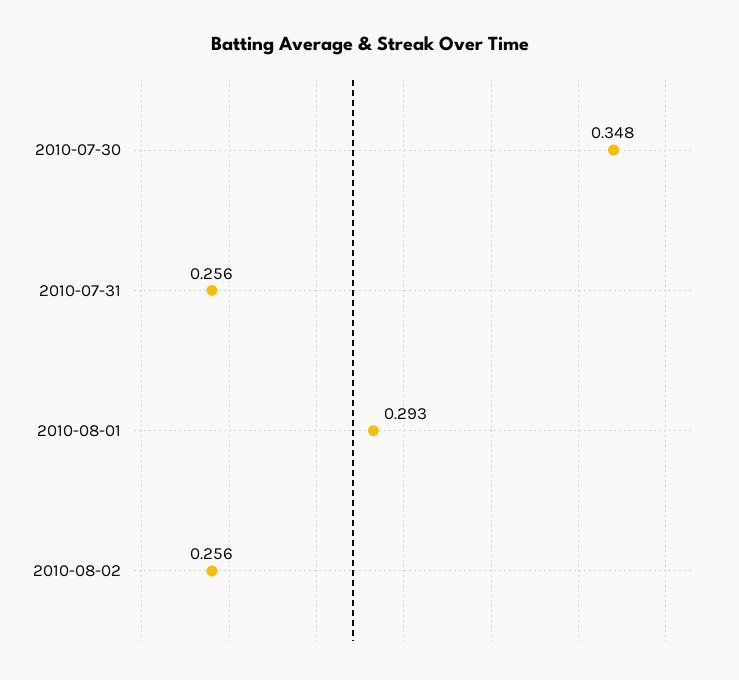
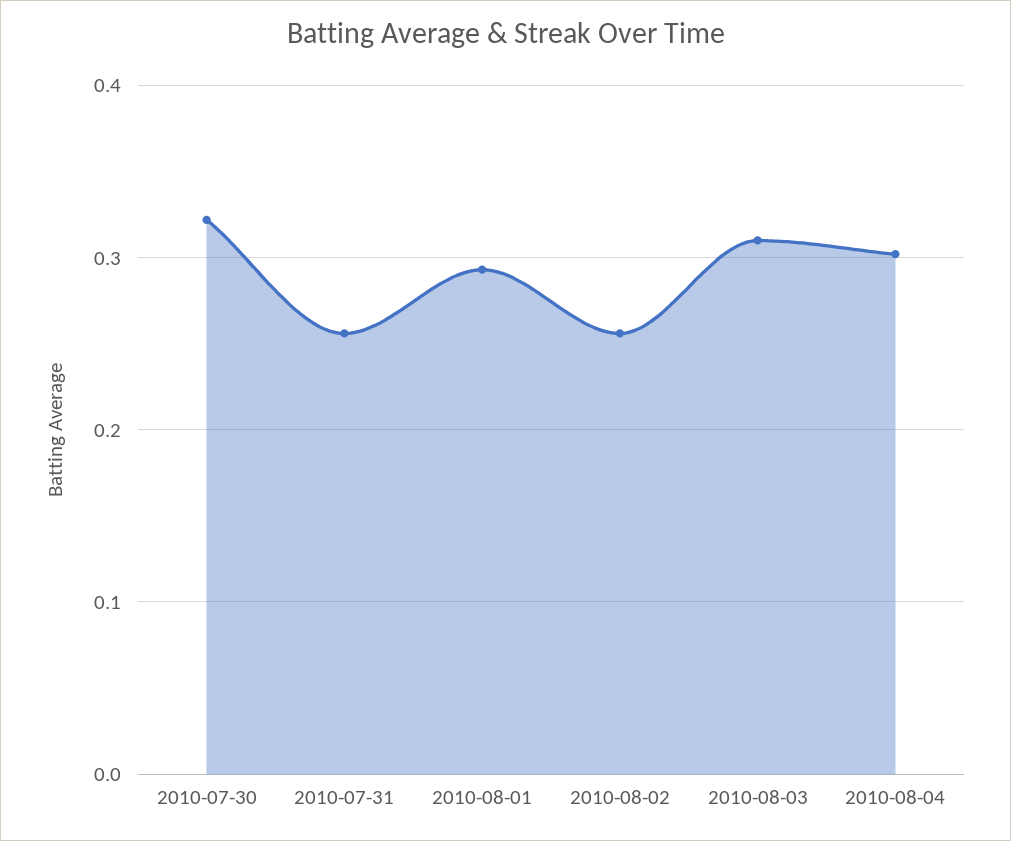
2010-07-30: 0.348 -> 0.32
2010-08-03: none -> 0.31
2010-08-04: none -> 0.3

